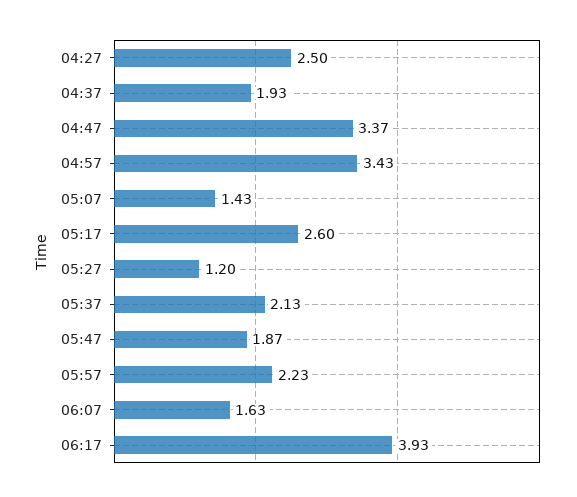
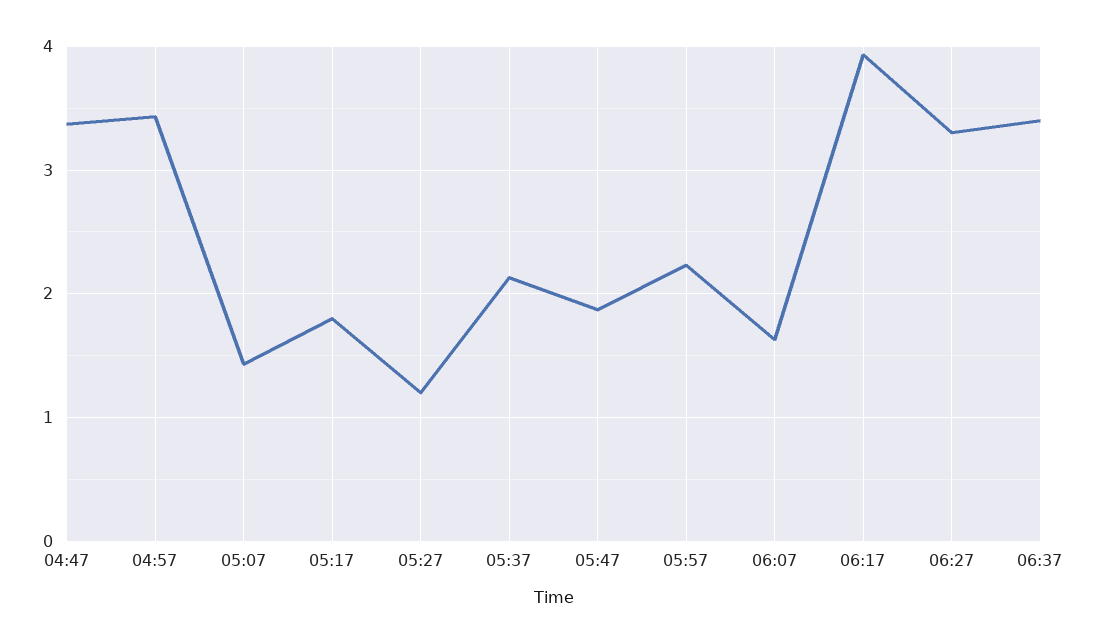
04:27: 2.5 -> none
04:37: 1.93 -> none
05:17: 2.6 -> 1.8
06:27: none -> 3.3
06:37: none -> 3.4

